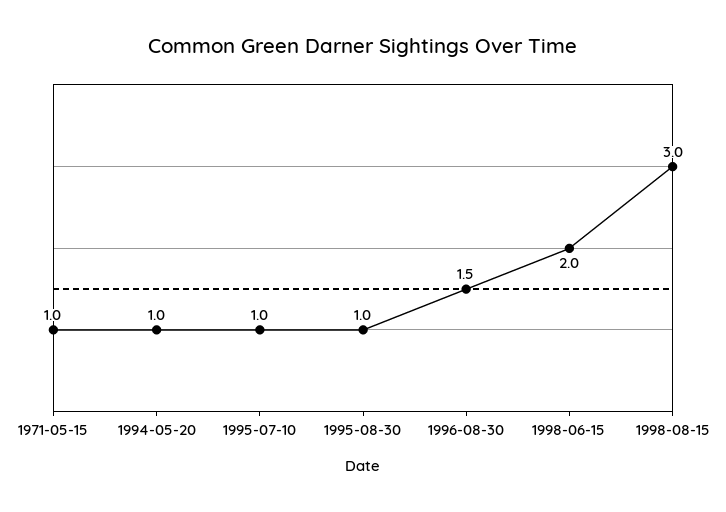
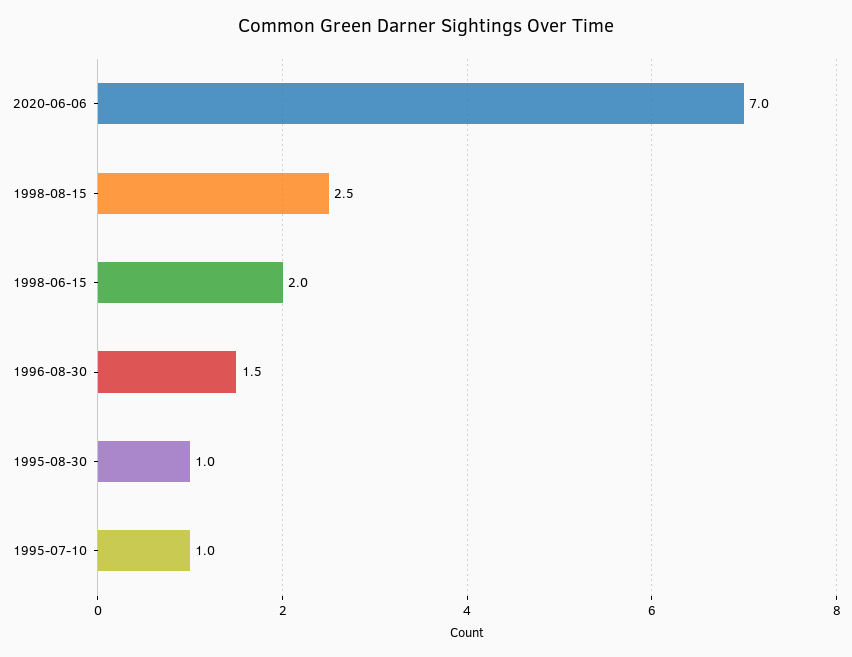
1971-05-15: 1 -> none
1994-05-20: 1 -> none
1998-08-15: 3 -> 2.5
2020-06-06: none -> 7

